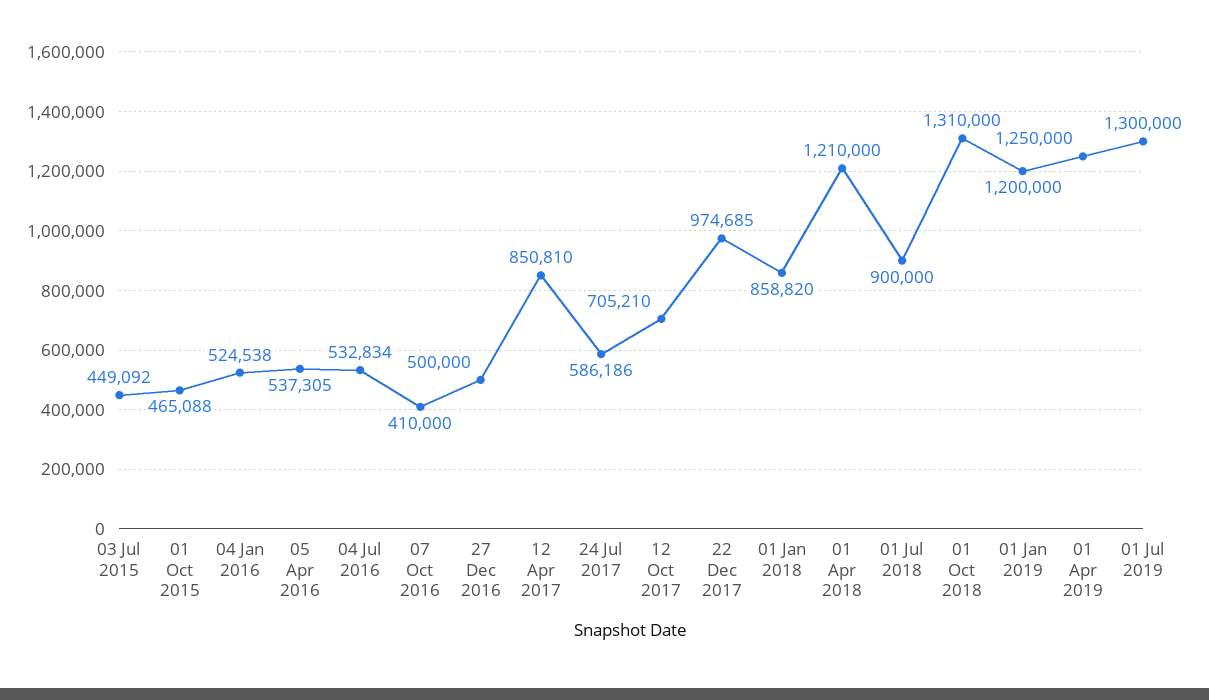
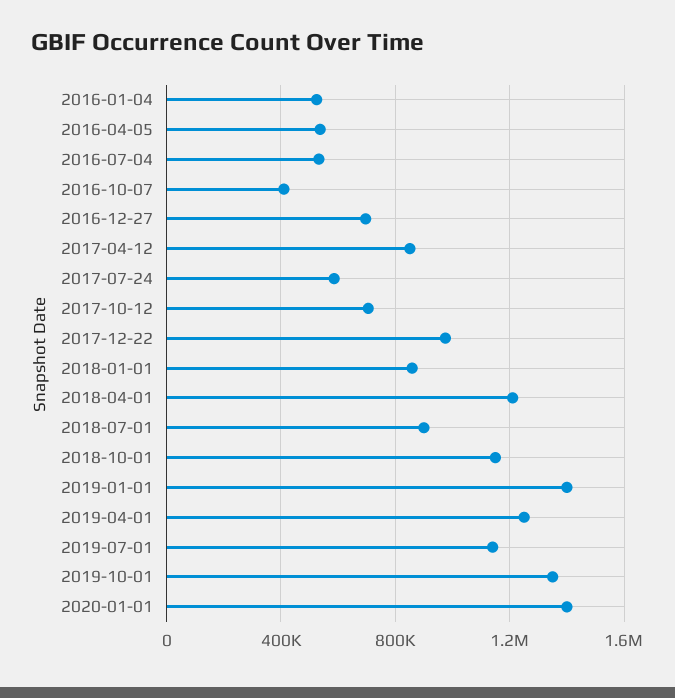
03 Jul 2015: 449092 -> none
01 Oct 2015: 465088 -> none
27 Dec 2016: 500000 -> 700000
01 Oct 2018: 1310000 -> 1150000
01 Jan 2019: 1200000 -> 1400000
01 Jul 2019: 1300000 -> 1150000
2019-10-01: none -> 1350000
2020-01-01: none -> 1400000

